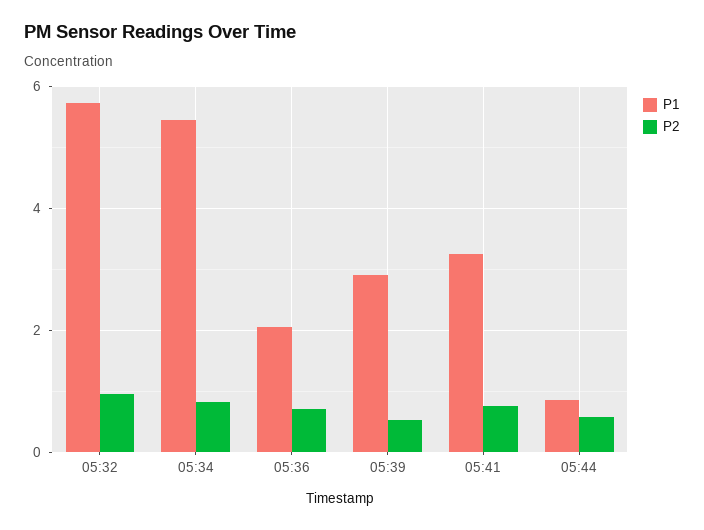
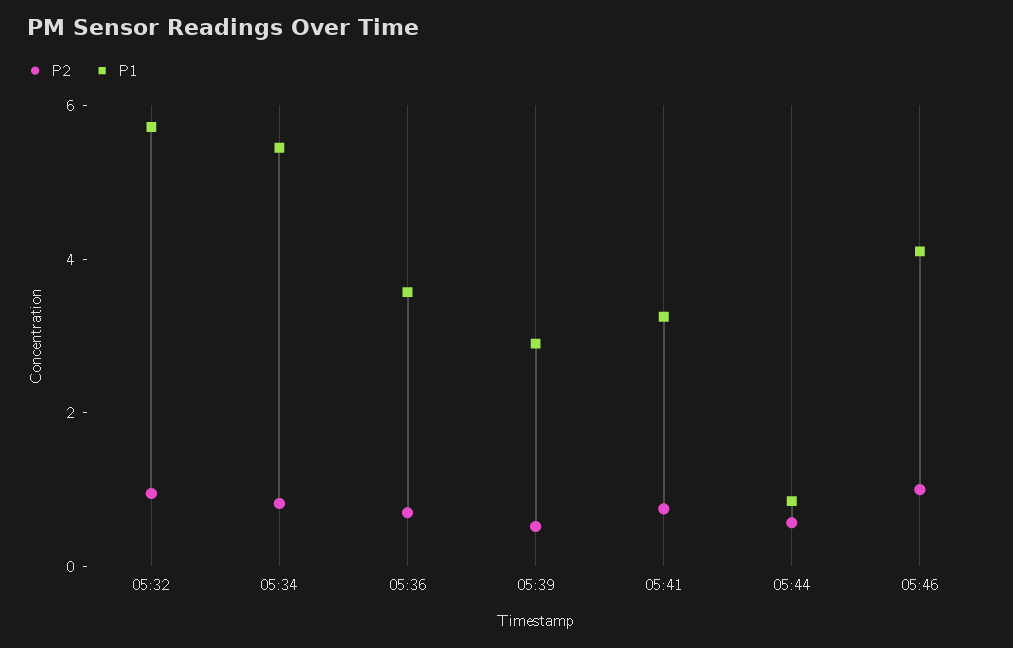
P1, 05:36: 2 -> 3.5
P2, 05:46: none -> 1
P1, 05:46: none -> 4

